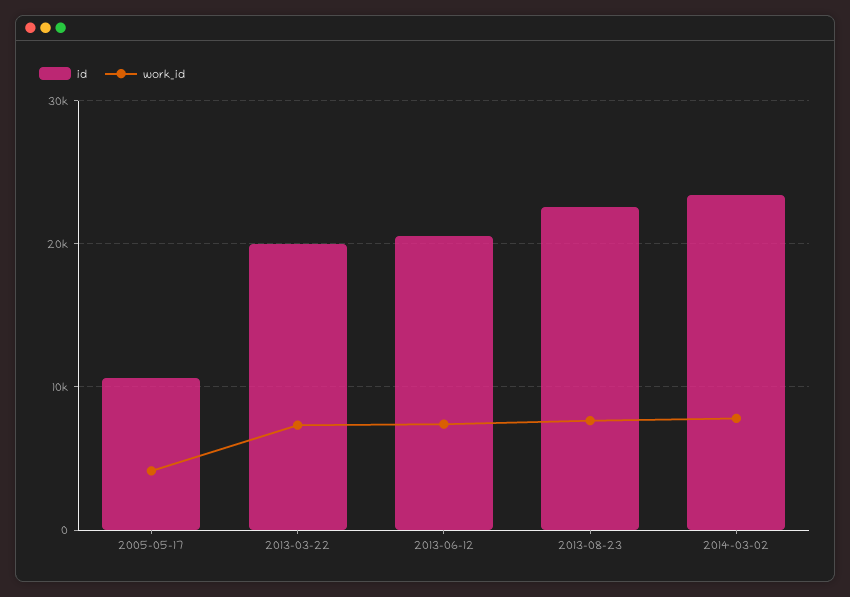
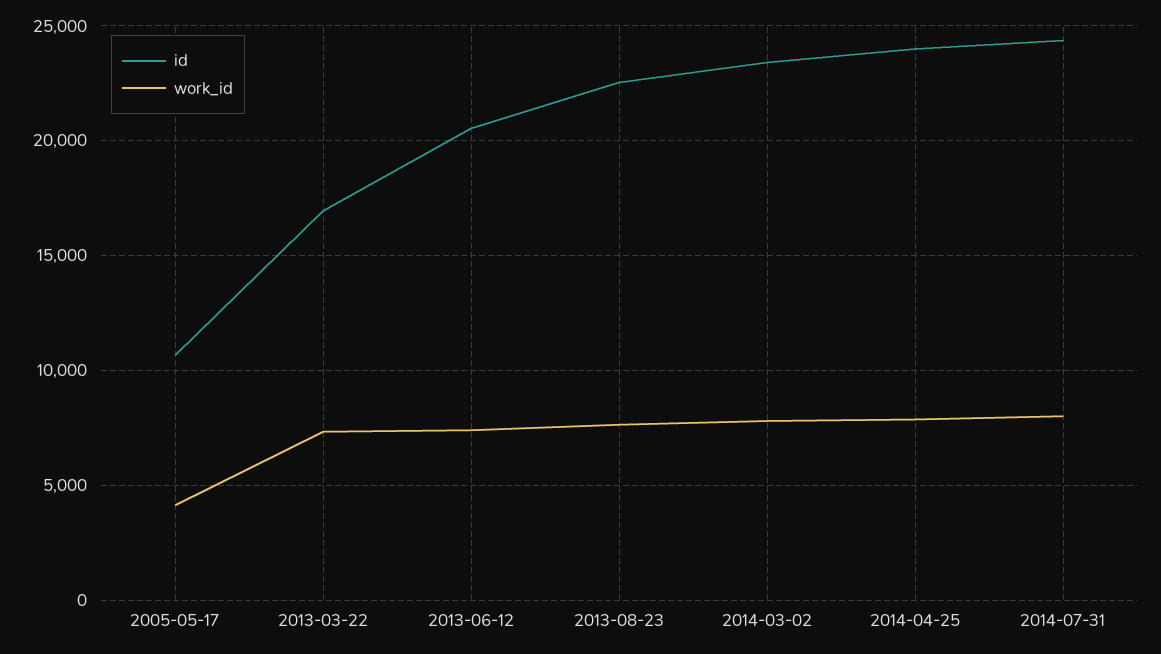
id, 2013-03-22: 20000 -> 17000
id, 2014-04-25: none -> 24000
work_id, 2014-04-25: none -> 8000
id, 2014-07-31: none -> 24500
work_id, 2014-07-31: none -> 8000

